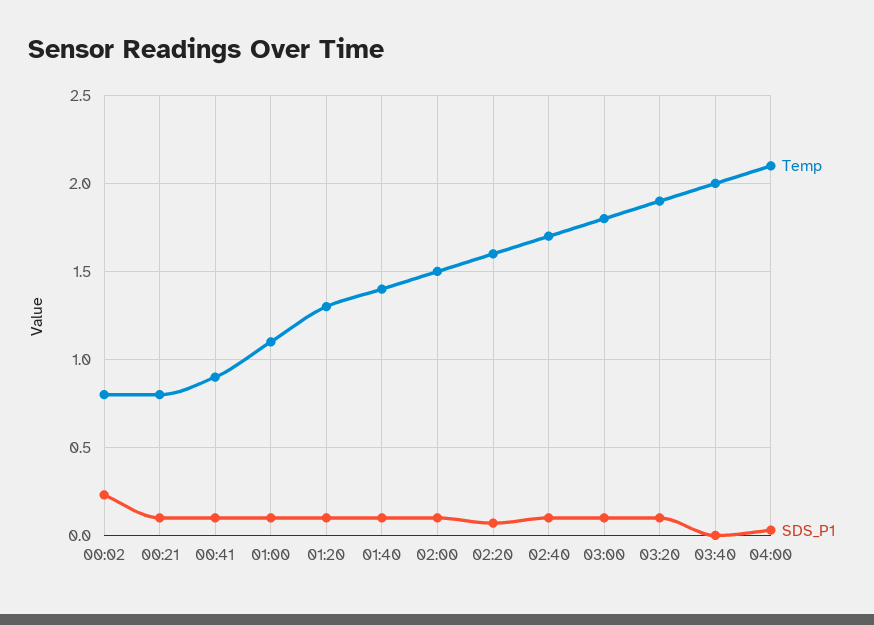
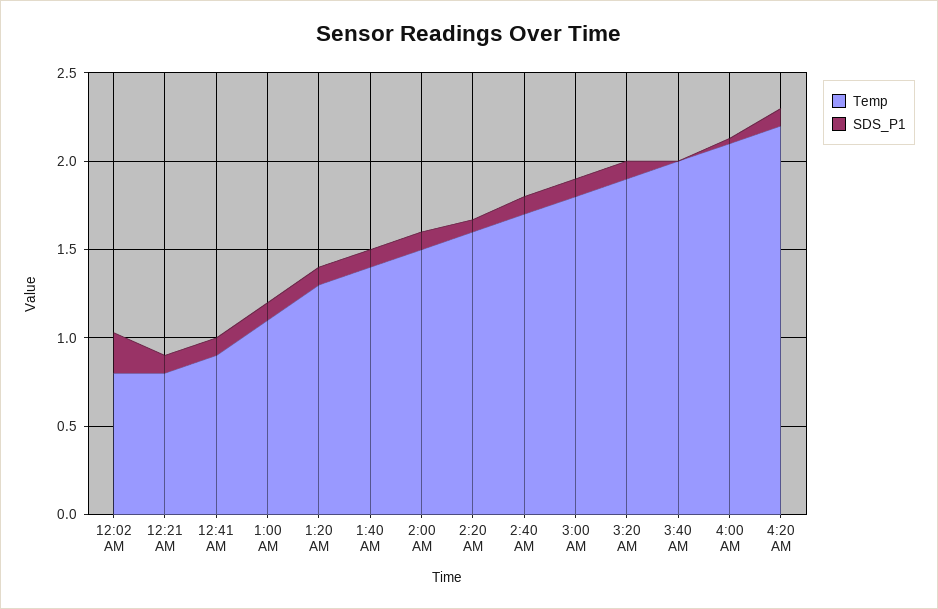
Temp, 4:20 AM: none -> 2.2
SDS_P1, 4:20 AM: none -> 0.1

